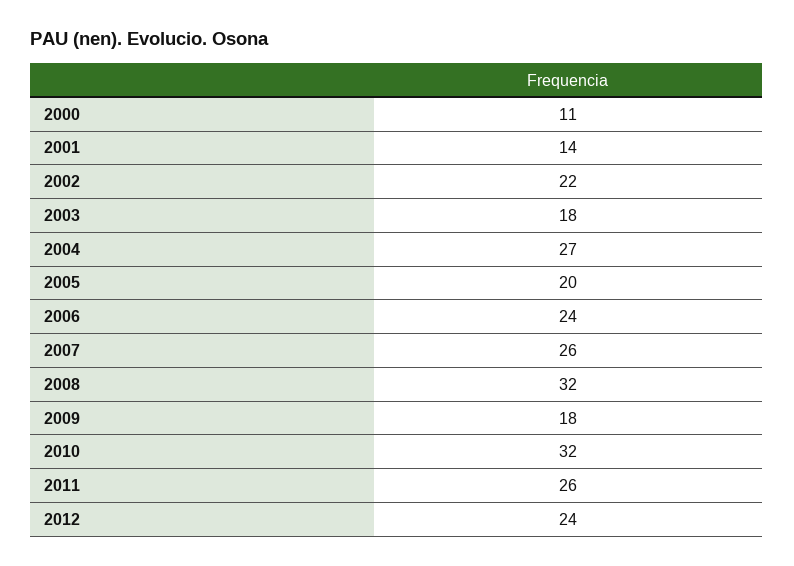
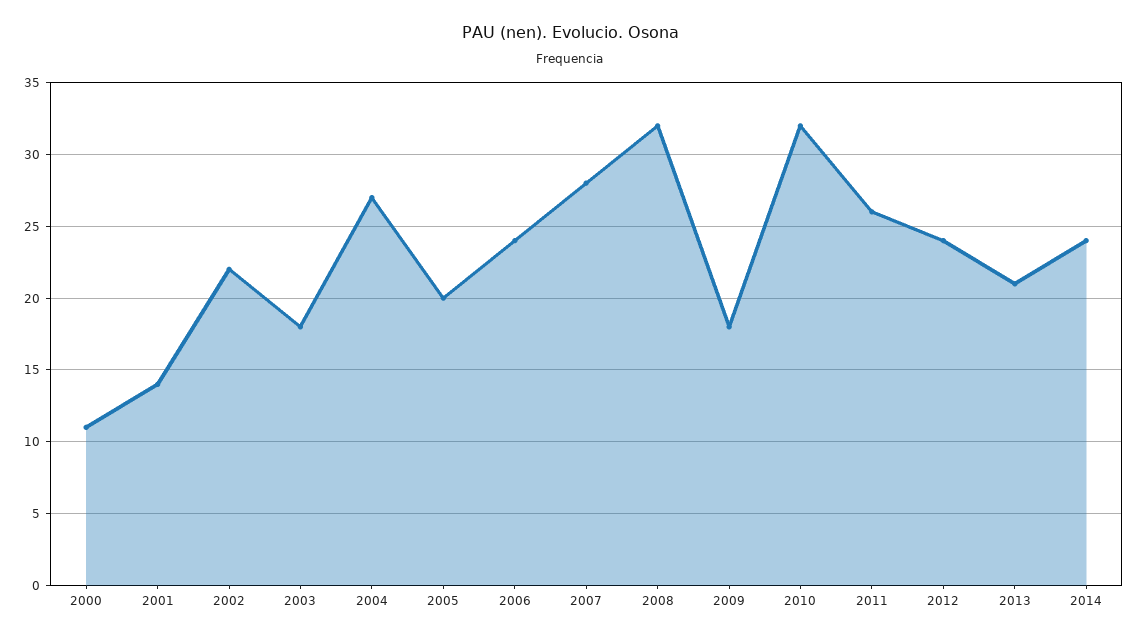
2007: 26 -> 28
2013: none -> 21
2014: none -> 24

